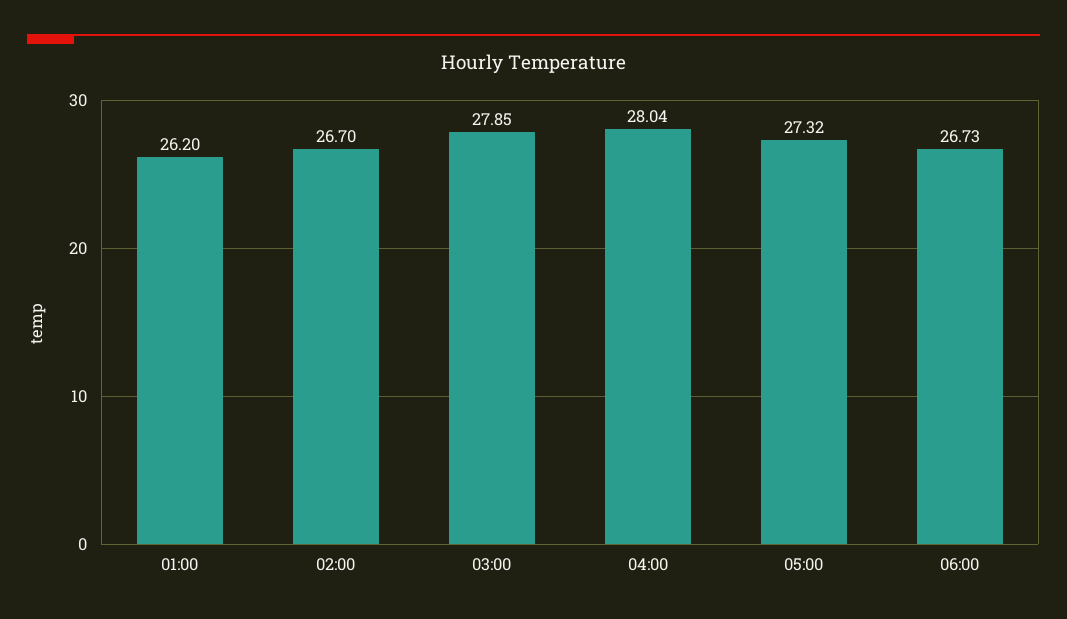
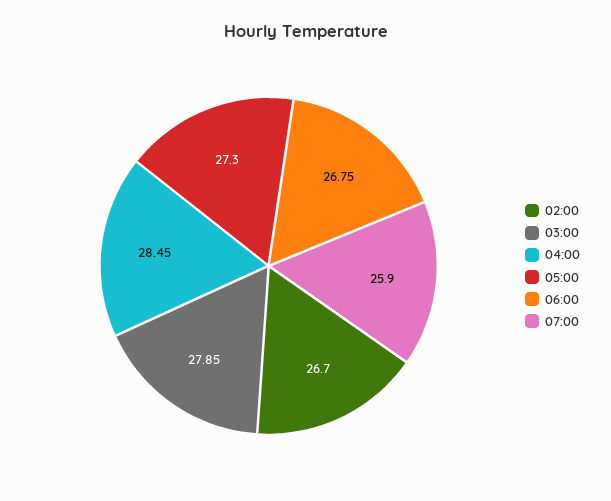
01:00: 26.2 -> none
04:00: 28.04 -> 28.45
05:00: 27.32 -> 27.3
06:00: 26.73 -> 26.75
07:00: none -> 25.9

